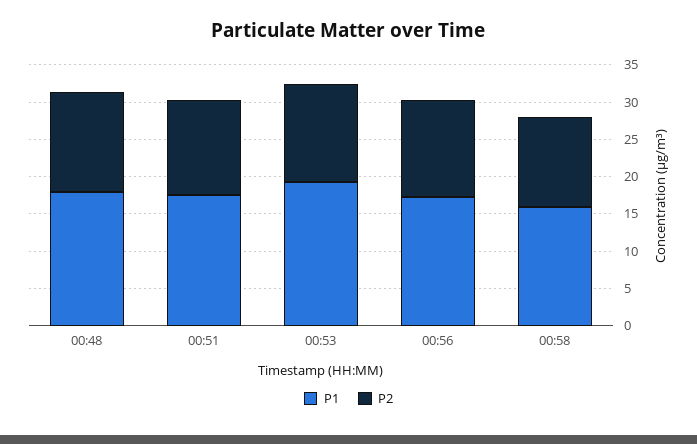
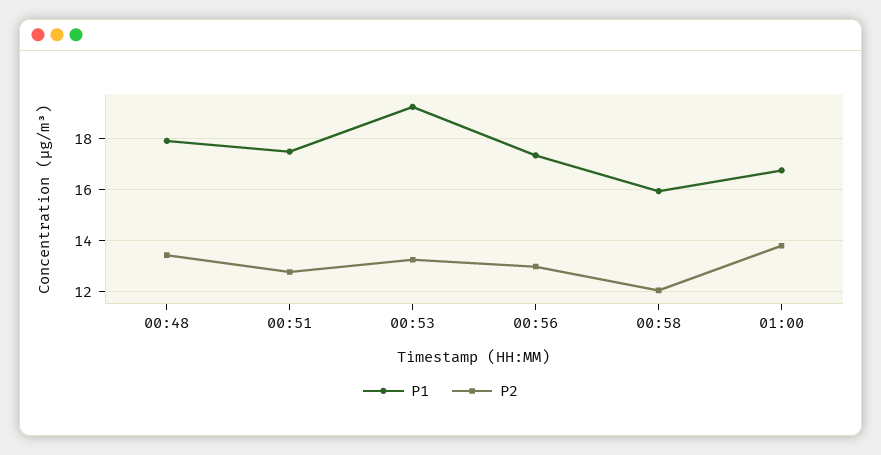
P1, 01:00: none -> 16.75
P2, 01:00: none -> 13.75

